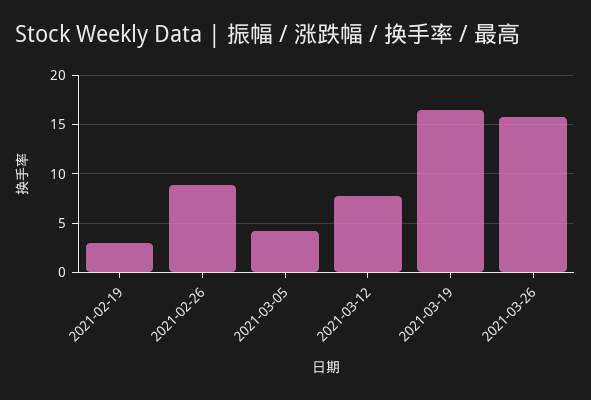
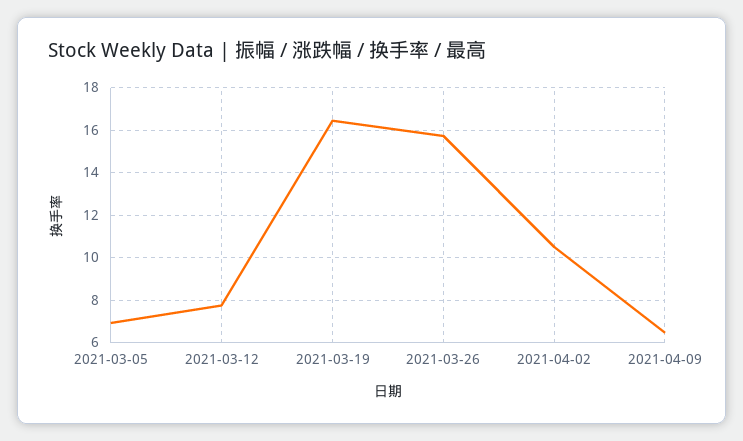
2021-02-19: 3 -> none
2021-02-26: 9 -> none
2021-03-05: 4 -> 7
2021-04-02: none -> 10.5
2021-04-09: none -> 6.5

